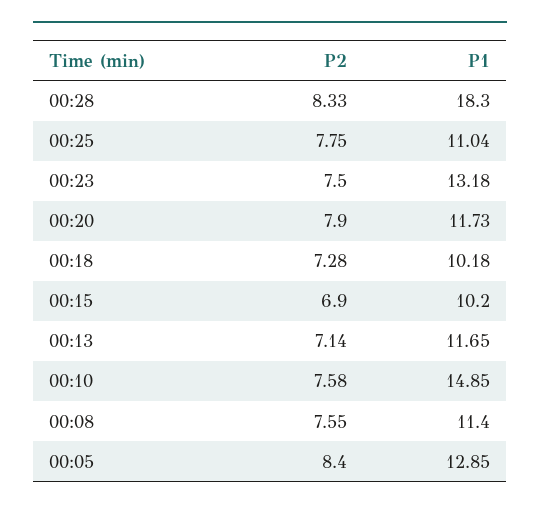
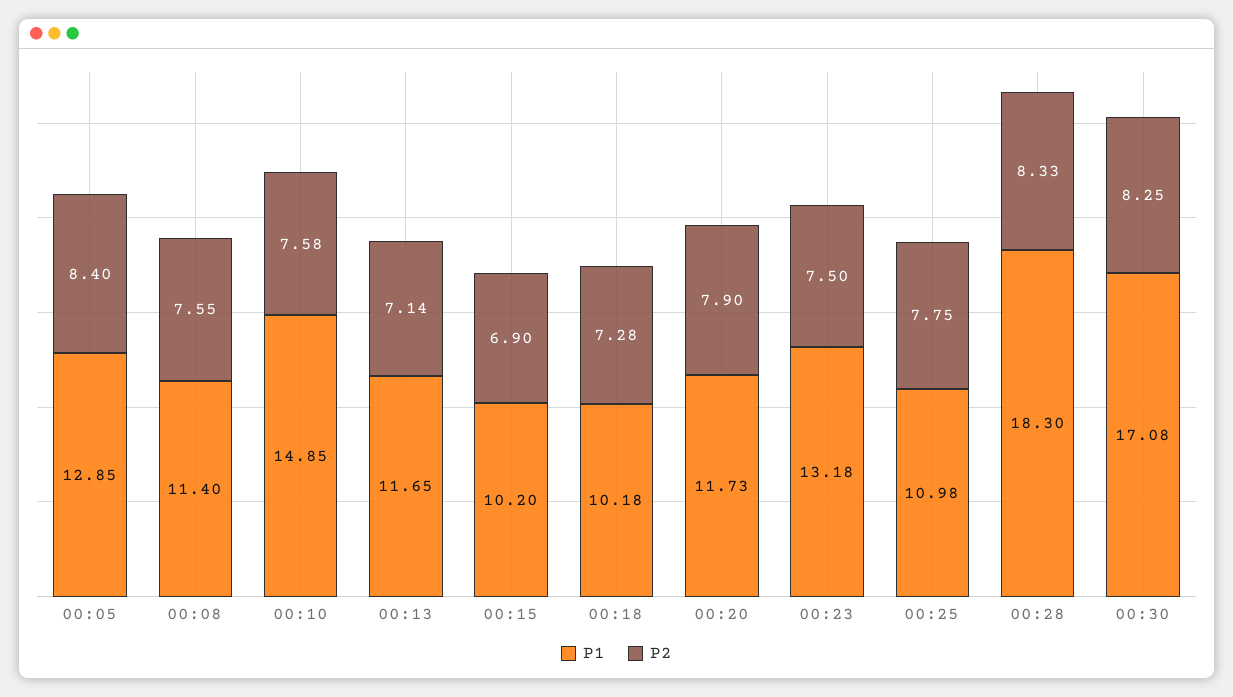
P1, 00:25: 11.04 -> 10.98
P1, 00:30: none -> 17.08
P2, 00:30: none -> 8.25

